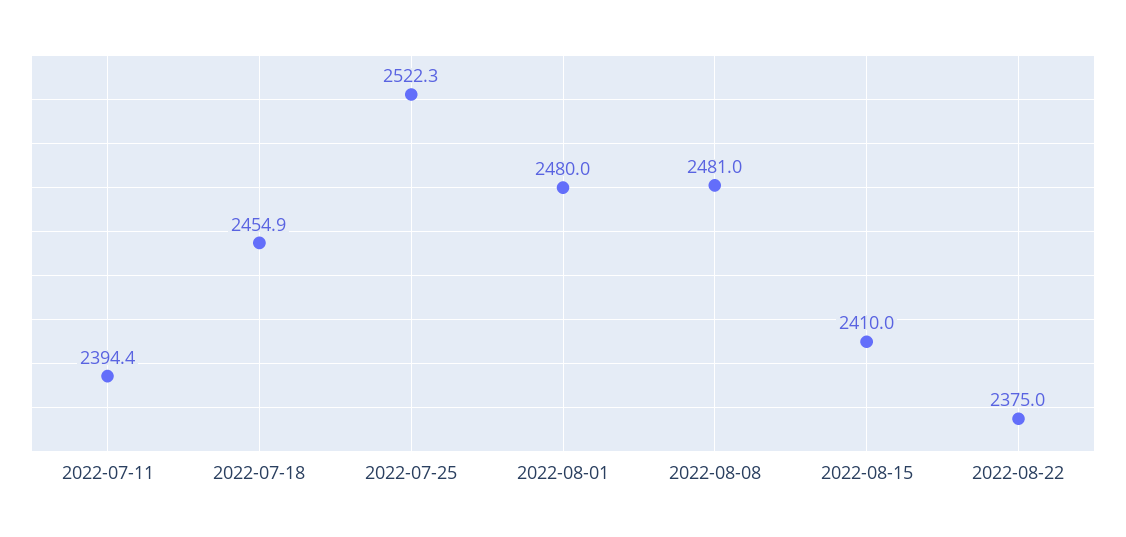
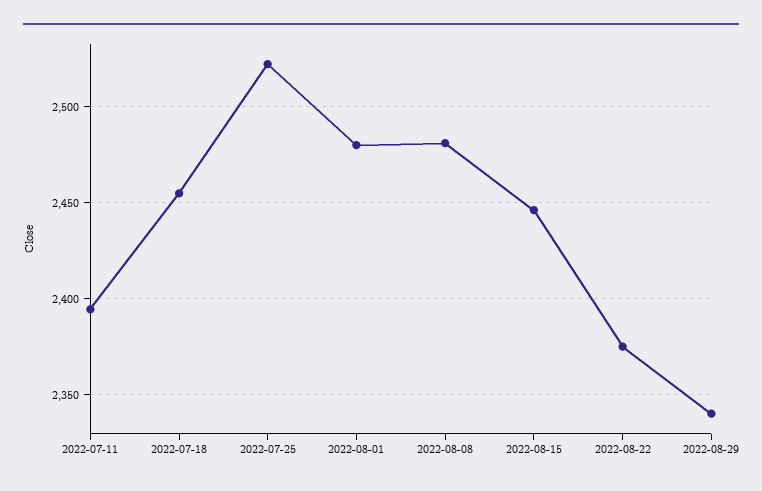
2022-08-15: 2410 -> 2445
2022-08-29: none -> 2340

